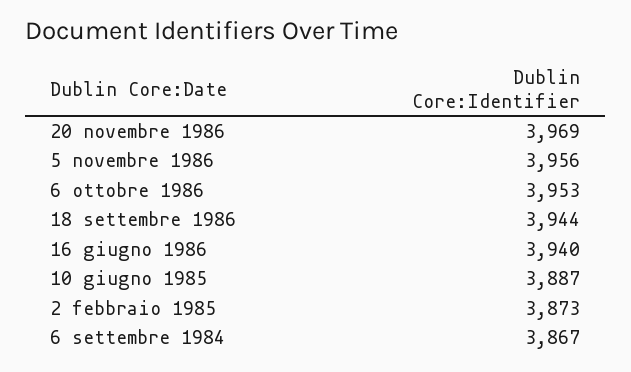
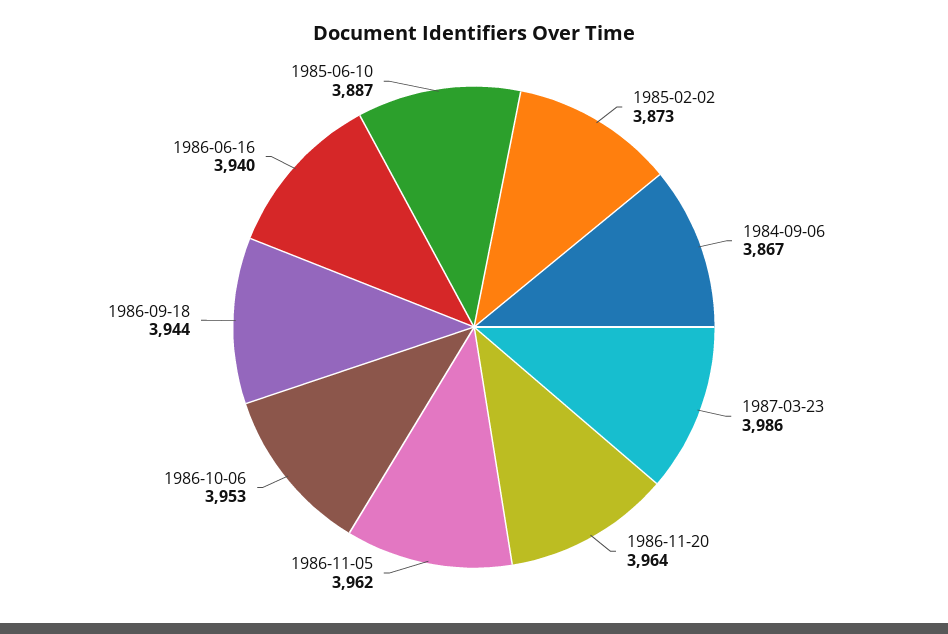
20 novembre 1986: 3969 -> 3964
5 novembre 1986: 3956 -> 3962
1987-03-23: none -> 3986

